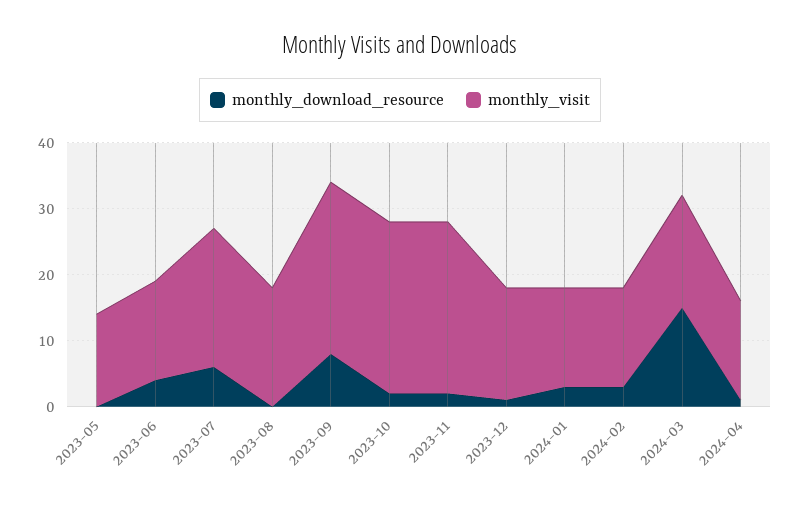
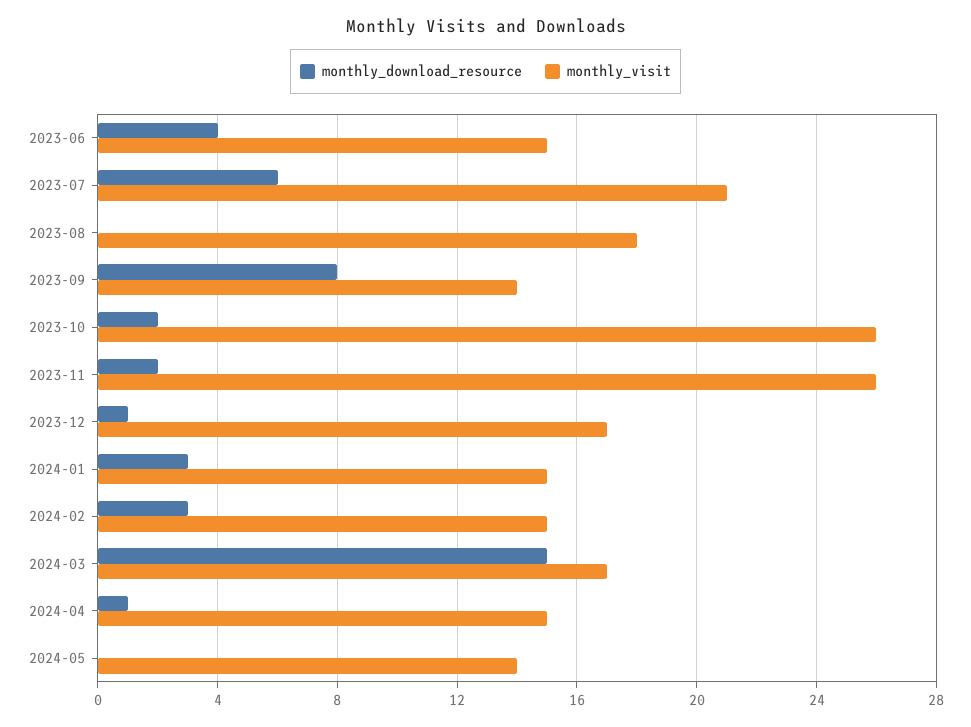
monthly_download_resource, 2023-05: 0 -> none
monthly_visit, 2023-05: 15 -> none
monthly_visit, 2023-09: 25 -> 14
monthly_download_resource, 2024-05: none -> 0
monthly_visit, 2024-05: none -> 14

